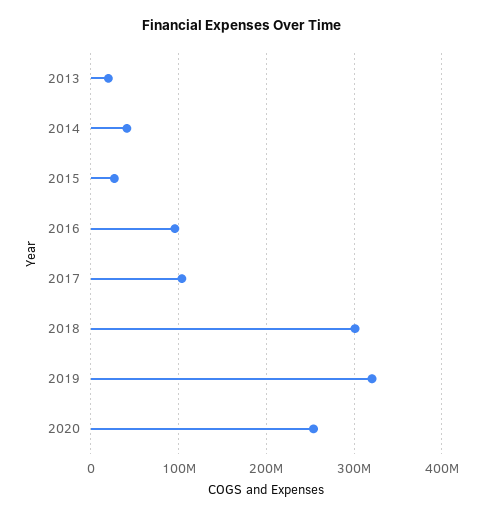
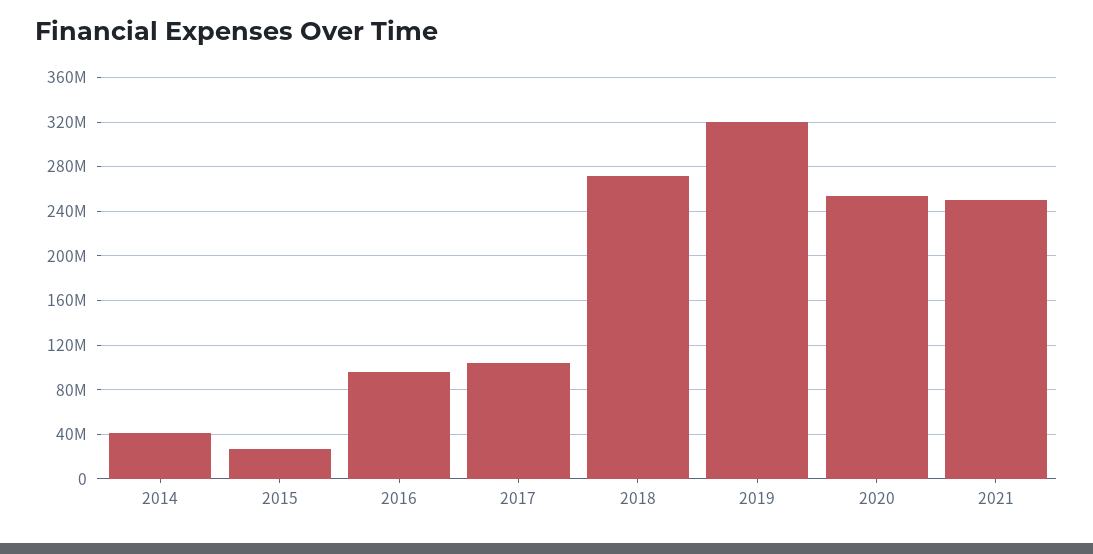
2013: 20000000 -> none
2018: 300000000 -> 270000000
2021: none -> 250000000

